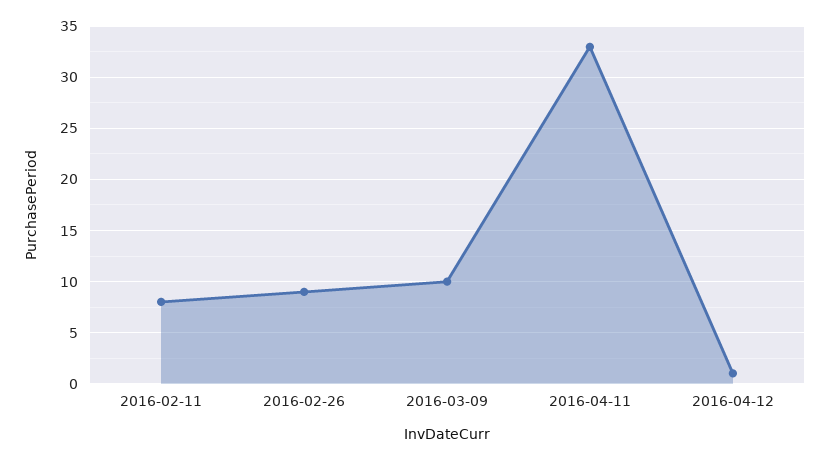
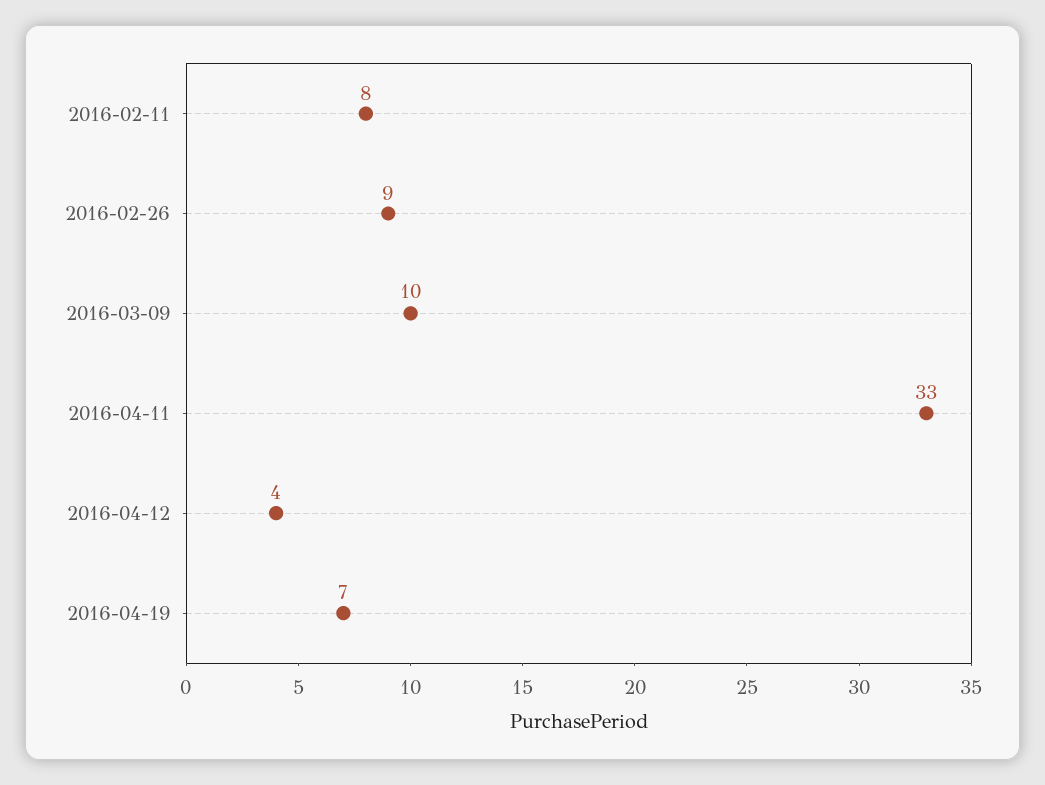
2016-04-12: 1 -> 4
2016-04-19: none -> 7

